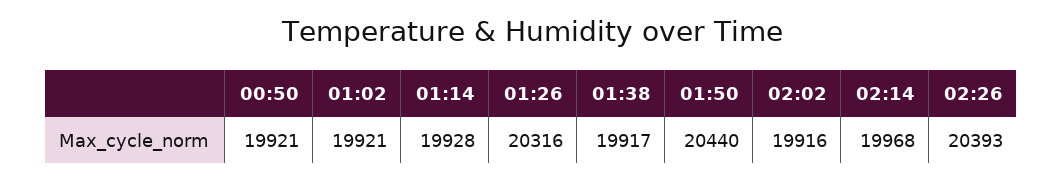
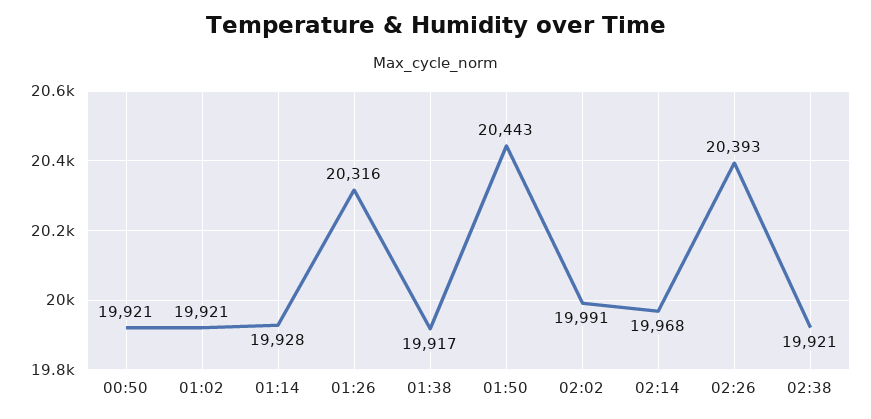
01:50: 20440 -> 20443
02:02: 19916 -> 19991
02:38: none -> 19921

